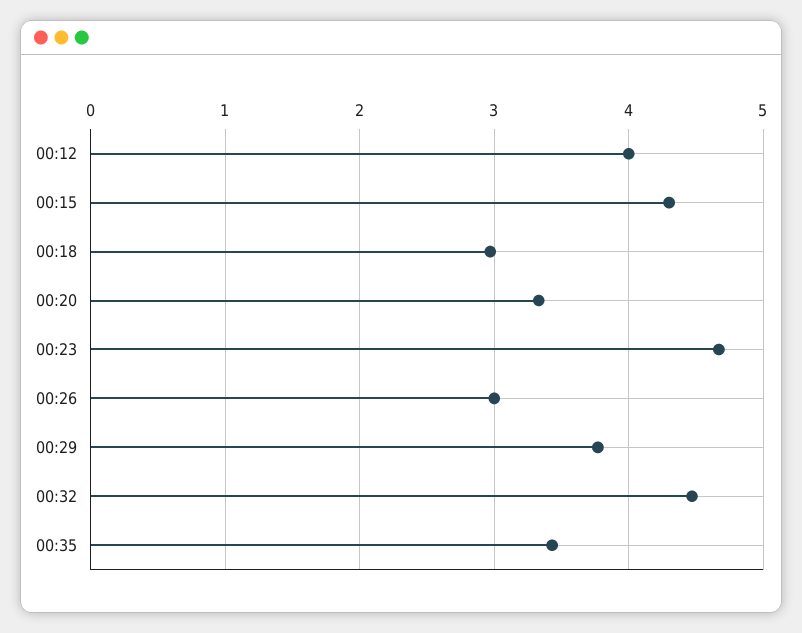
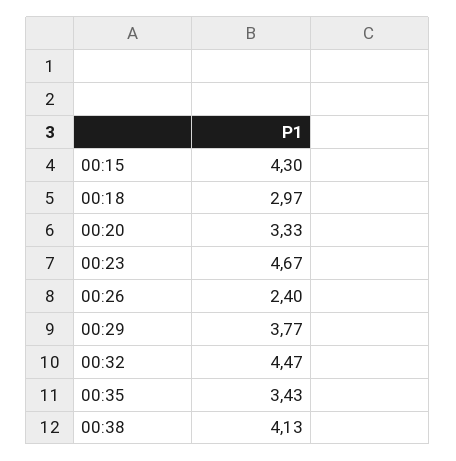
00:12: 4 -> none
00:26: 3 -> 2.4
00:38: none -> 4.13

